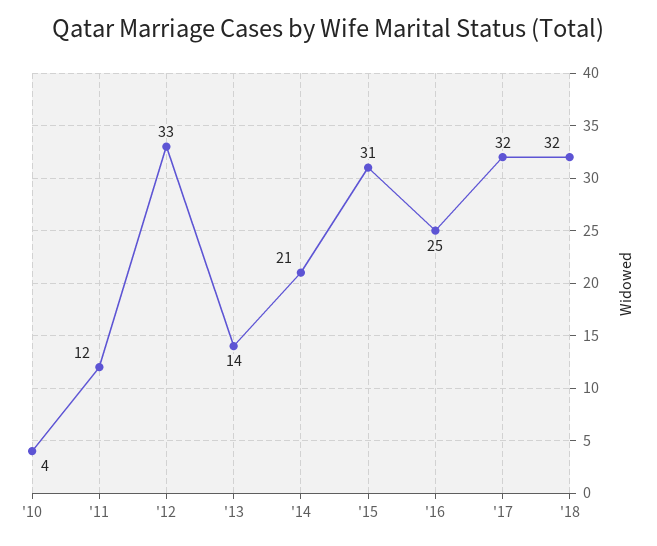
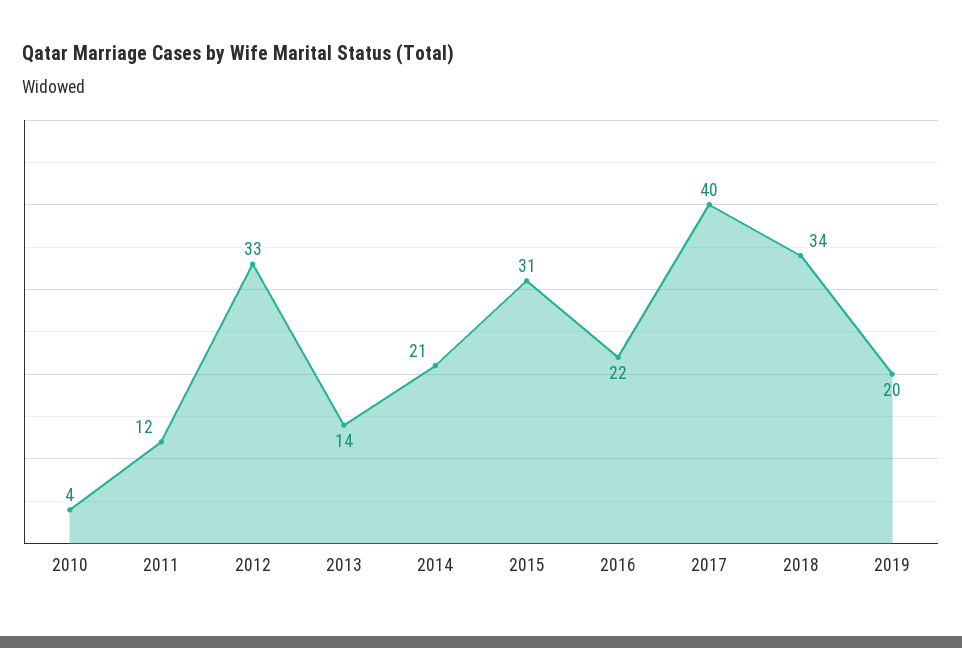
'16: 25 -> 22
'17: 32 -> 40
'18: 32 -> 34
2019: none -> 20

